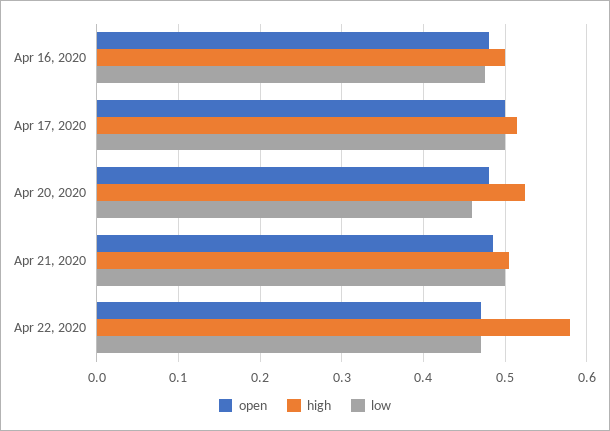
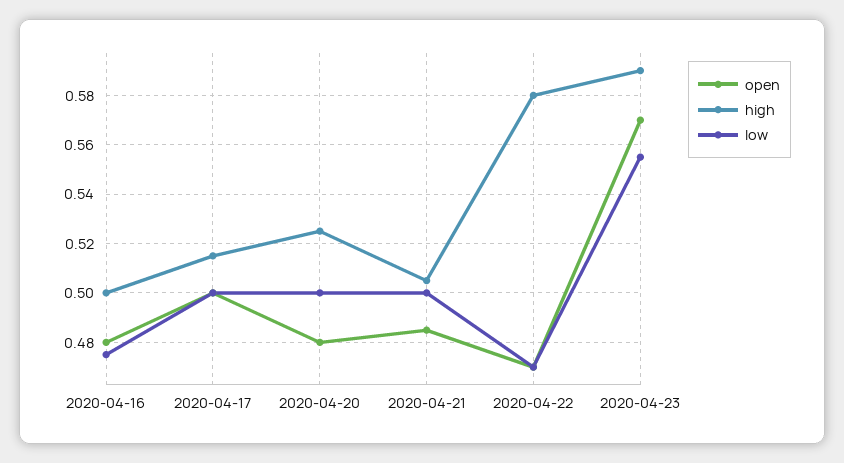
low, Apr 20, 2020: 0.46 -> 0.5
open, 2020-04-23: none -> 0.57
high, 2020-04-23: none -> 0.59
low, 2020-04-23: none -> 0.555

